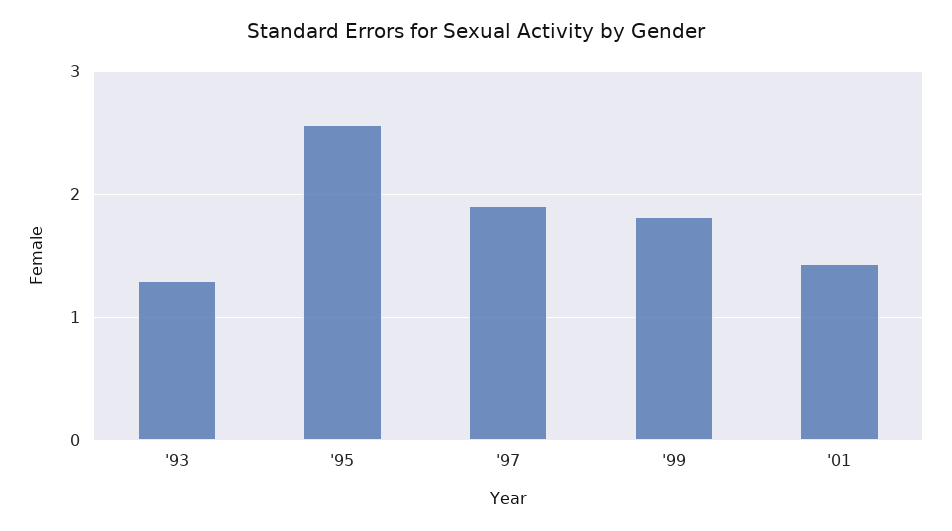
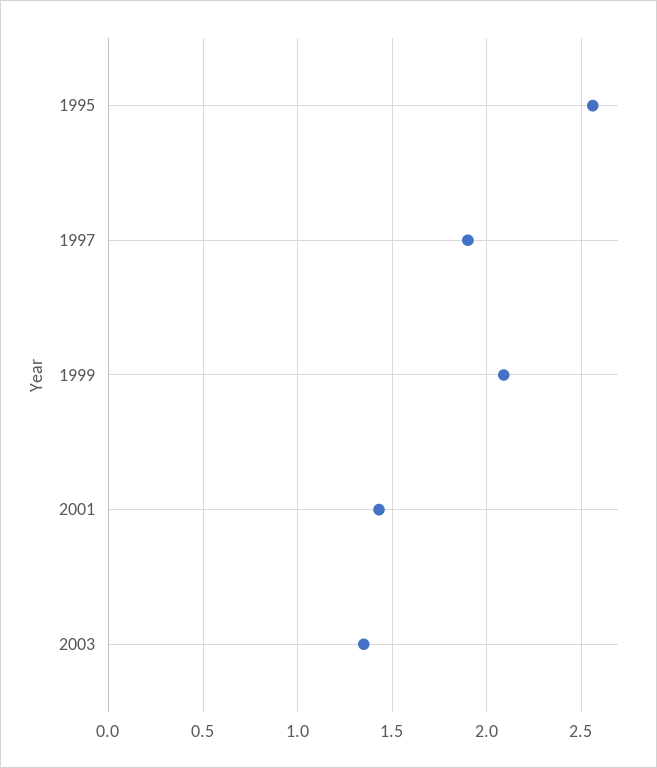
'93: 1.3 -> none
'99: 1.8 -> 2.1
2003: none -> 1.35

